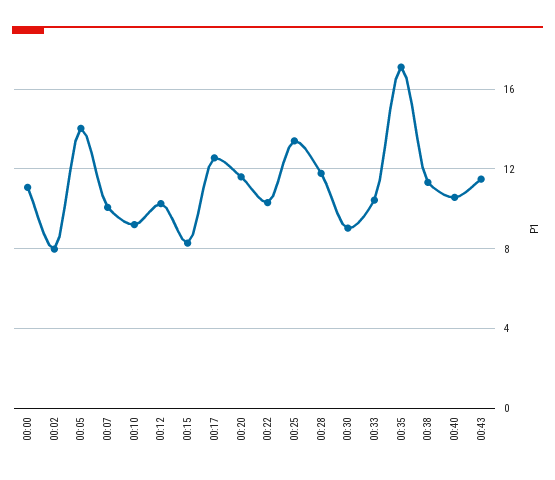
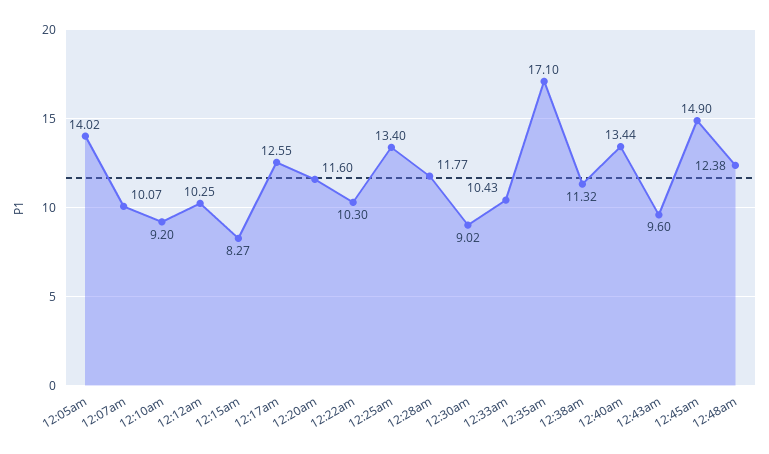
00:00: 11 -> none
00:02: 8 -> none
00:40: 10.5 -> 13.44
00:43: 11.5 -> 9.6
12:45am: none -> 14.9
12:48am: none -> 12.38

